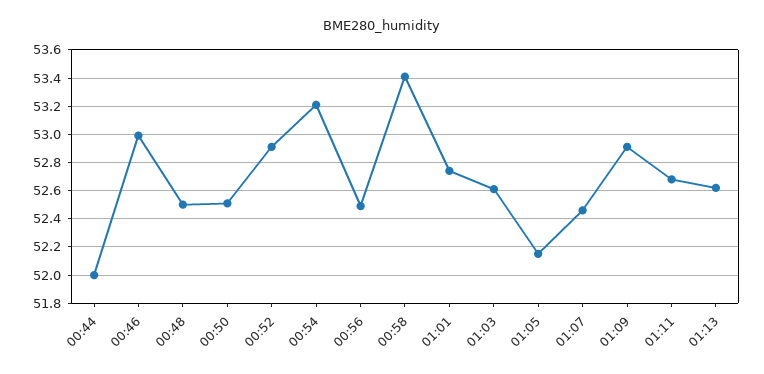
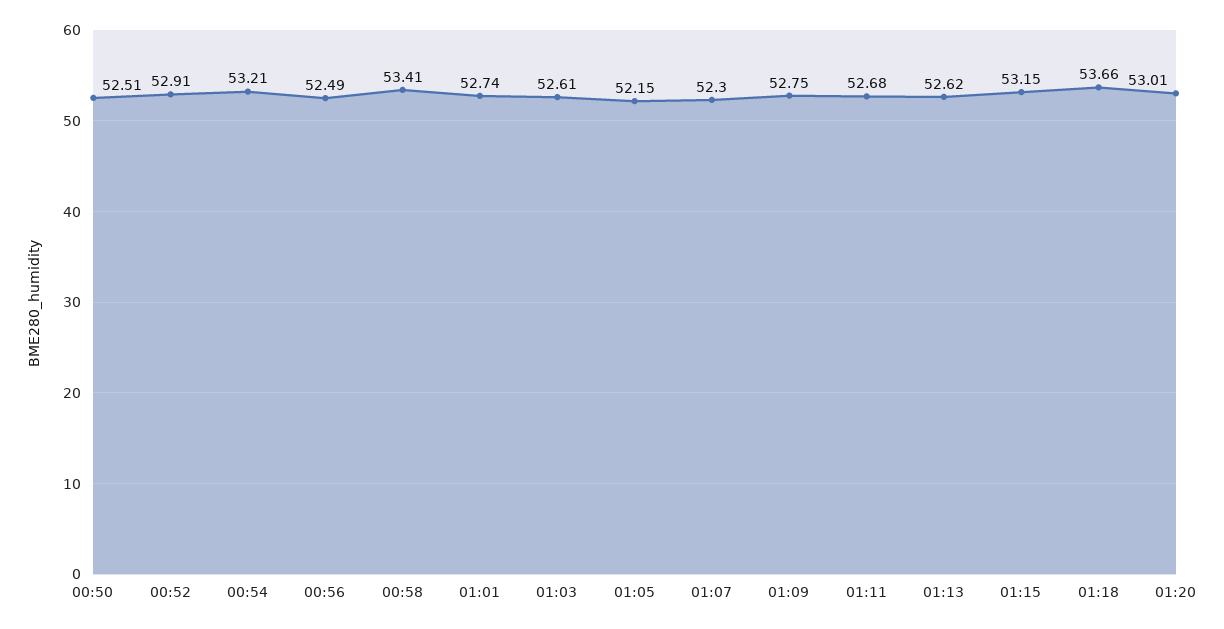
00:44: 52 -> none
00:46: 53 -> none
00:48: 52.5 -> none
01:07: 52.45 -> 52.3
01:09: 52.9 -> 52.75
01:15: none -> 53.15
01:18: none -> 53.66
01:20: none -> 53.01

